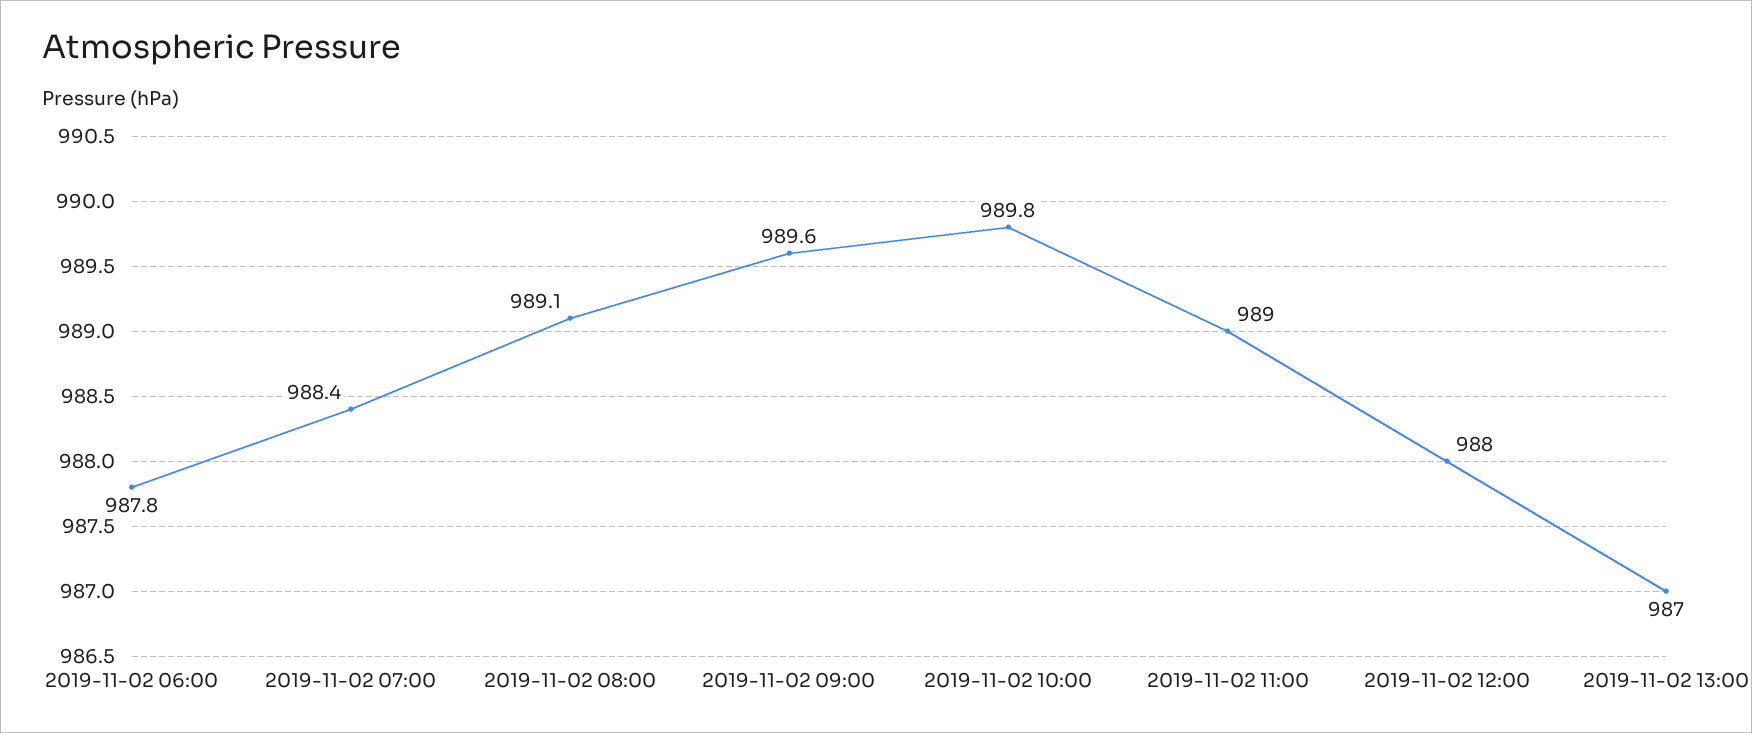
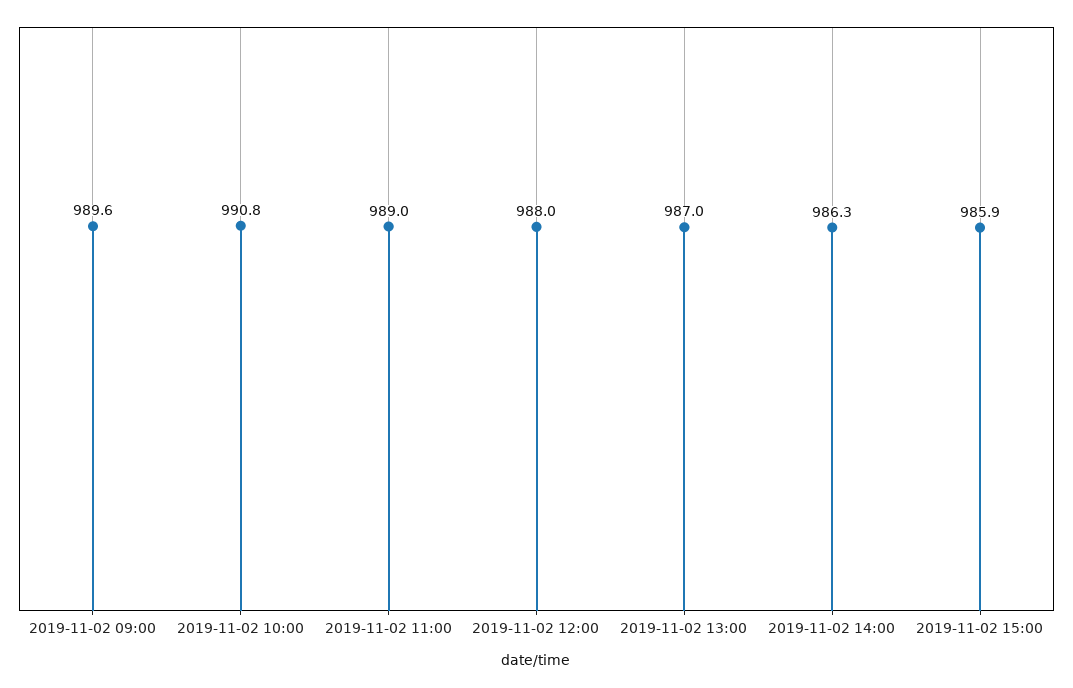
2019-11-02 06:00: 987.8 -> none
2019-11-02 07:00: 988.4 -> none
2019-11-02 08:00: 989.1 -> none
2019-11-02 10:00: 989.8 -> 990.8
2019-11-02 14:00: none -> 986.3
2019-11-02 15:00: none -> 985.9

